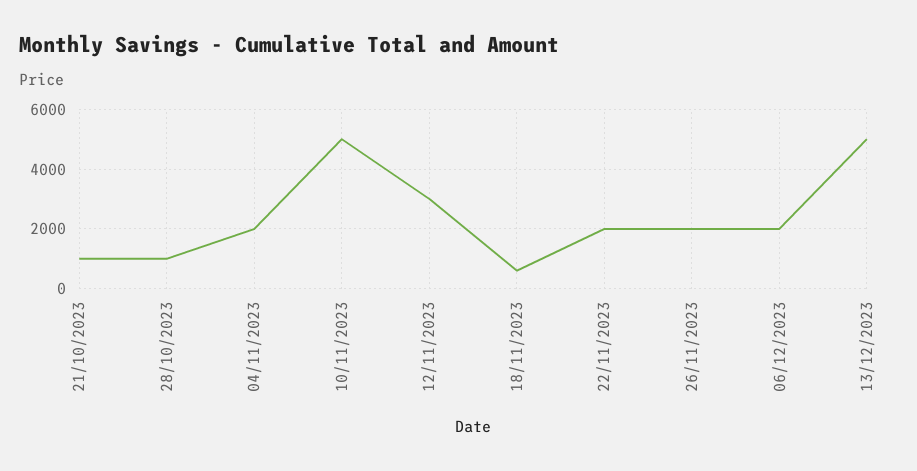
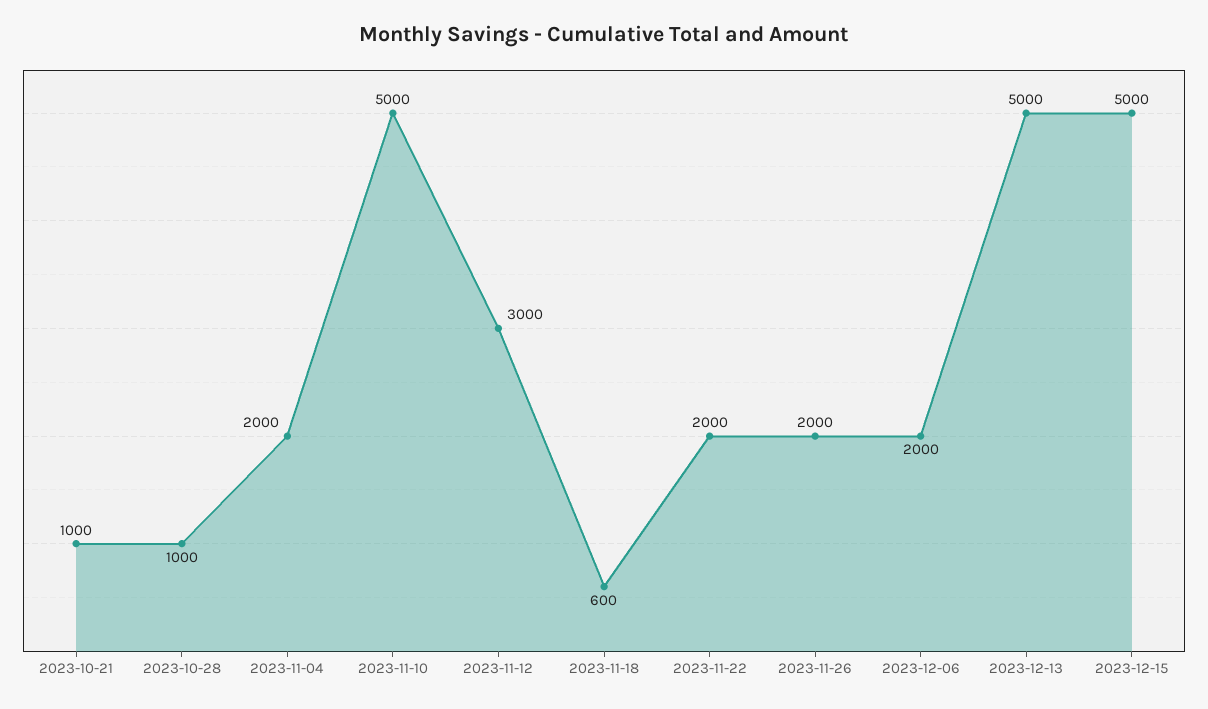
2023-12-15: none -> 5000

